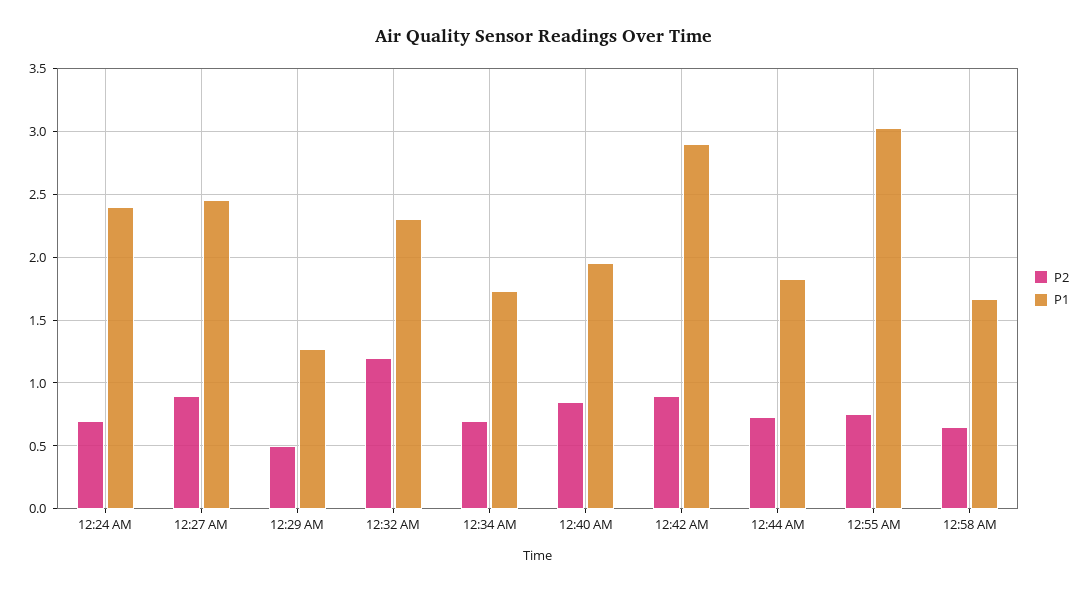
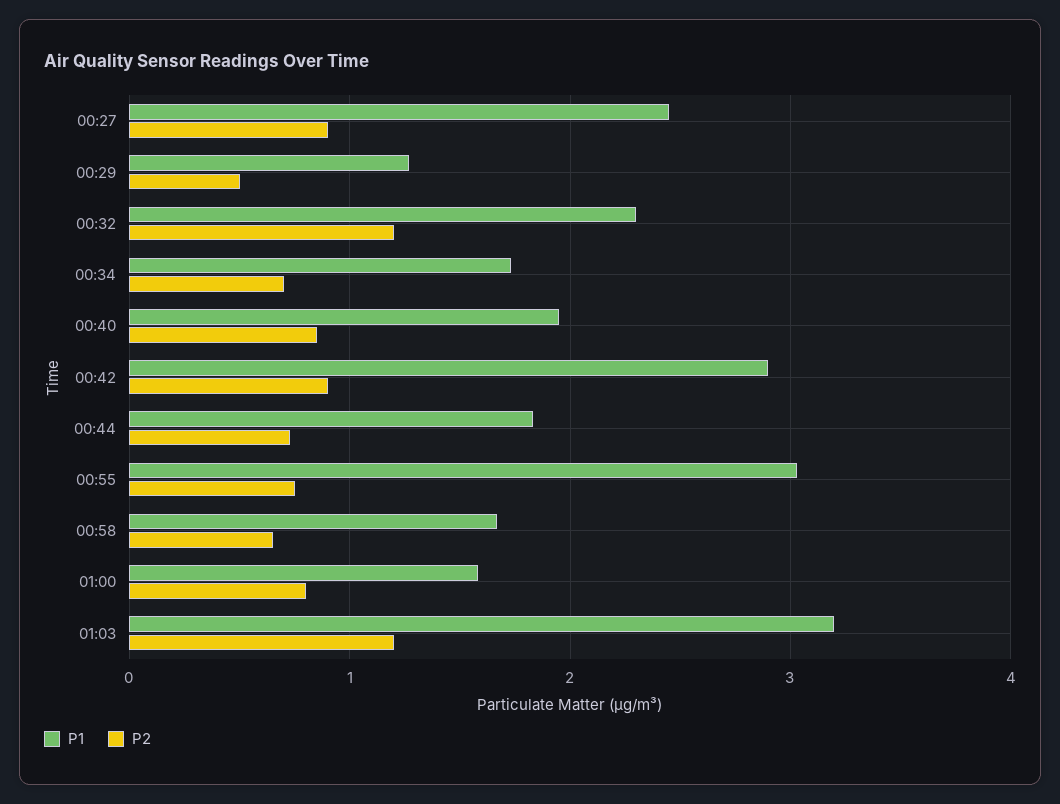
P2, 12:24 AM: 0.7 -> none
P1, 12:24 AM: 2.4 -> none
P1, 01:00: none -> 1.6
P2, 01:00: none -> 0.8
P1, 01:03: none -> 3.2
P2, 01:03: none -> 1.2

